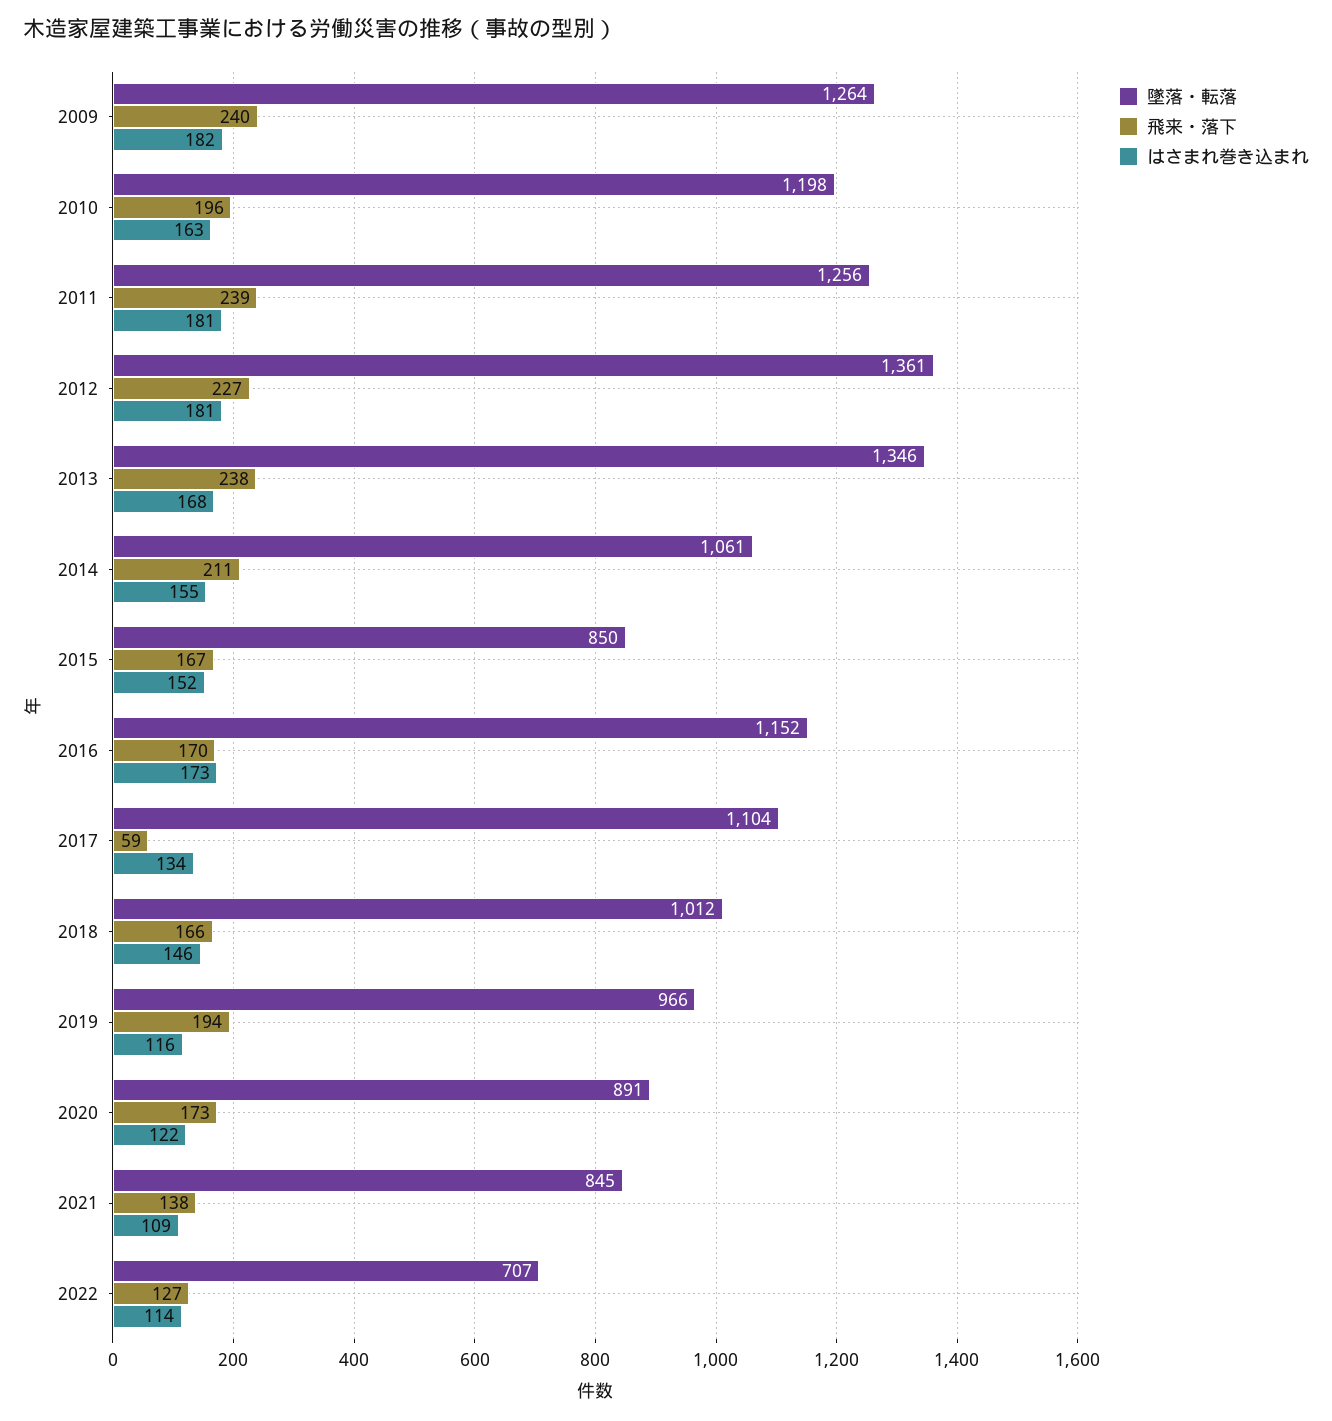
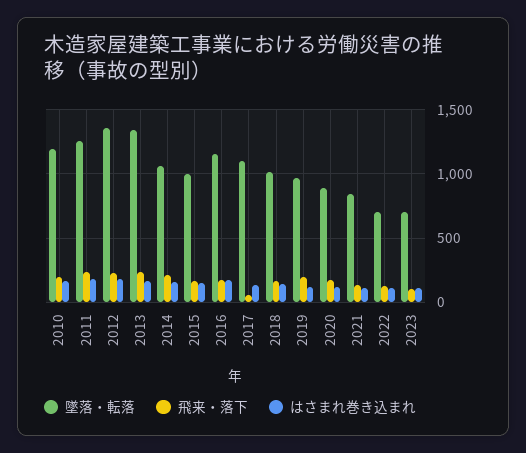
墜落・転落, 2009: 1264 -> none
飛来・落下, 2009: 240 -> none
はさまれ巻き込まれ, 2009: 182 -> none
墜落・転落, 2015: 850 -> 1000
墜落・転落, 2023: none -> 700
飛来・落下, 2023: none -> 100
はさまれ巻き込まれ, 2023: none -> 100

